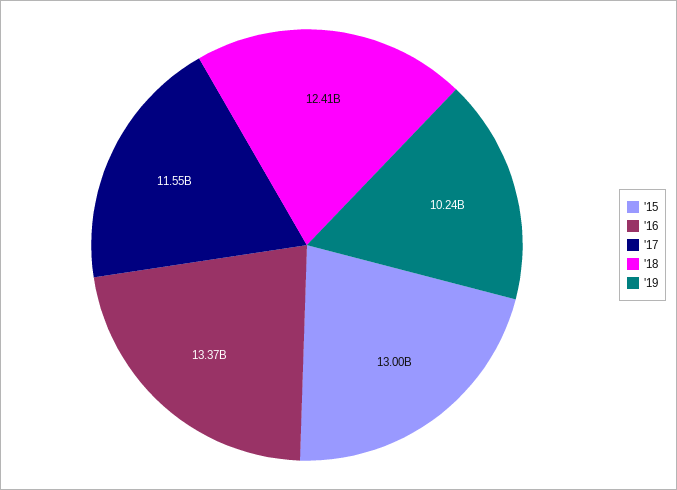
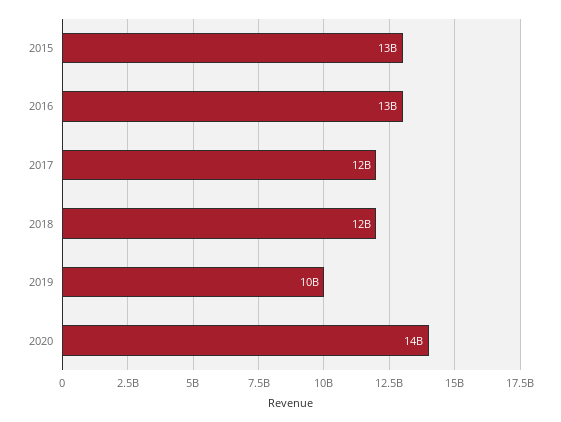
2020: none -> 14000000000

